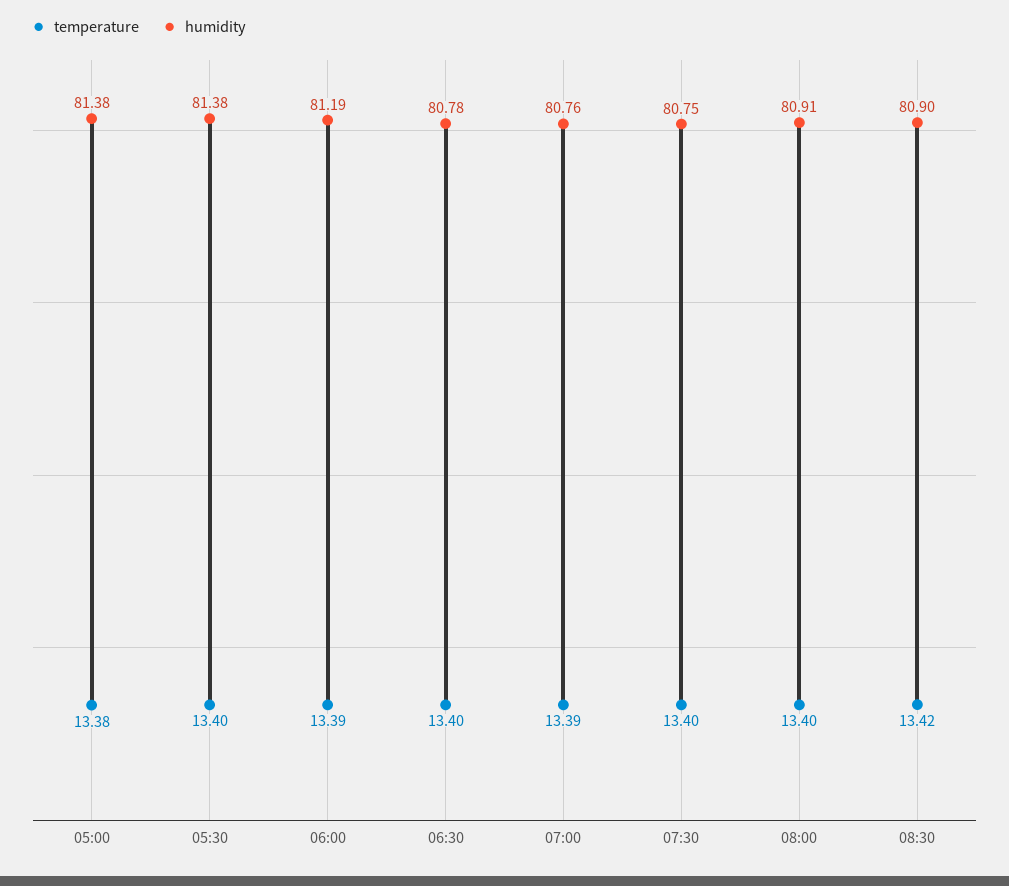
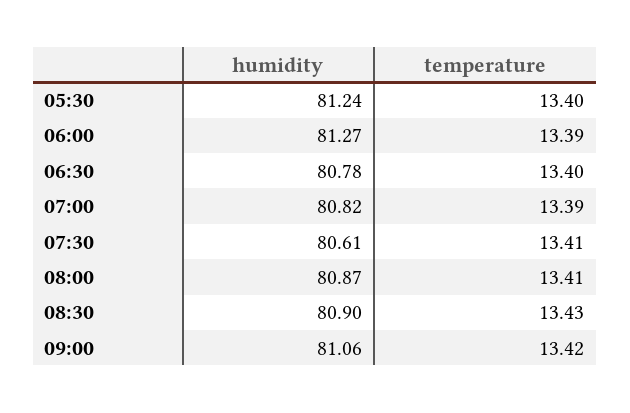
temperature, 05:00: 13.38 -> none
humidity, 05:00: 81.38 -> none
humidity, 05:30: 81.38 -> 81.24
humidity, 06:00: 81.19 -> 81.27
humidity, 07:00: 80.76 -> 80.82
temperature, 07:30: 13.4 -> 13.41
humidity, 07:30: 80.75 -> 80.61
temperature, 08:00: 13.4 -> 13.41
humidity, 08:00: 80.91 -> 80.87
temperature, 08:30: 13.42 -> 13.43
humidity, 09:00: none -> 81.06
temperature, 09:00: none -> 13.42

